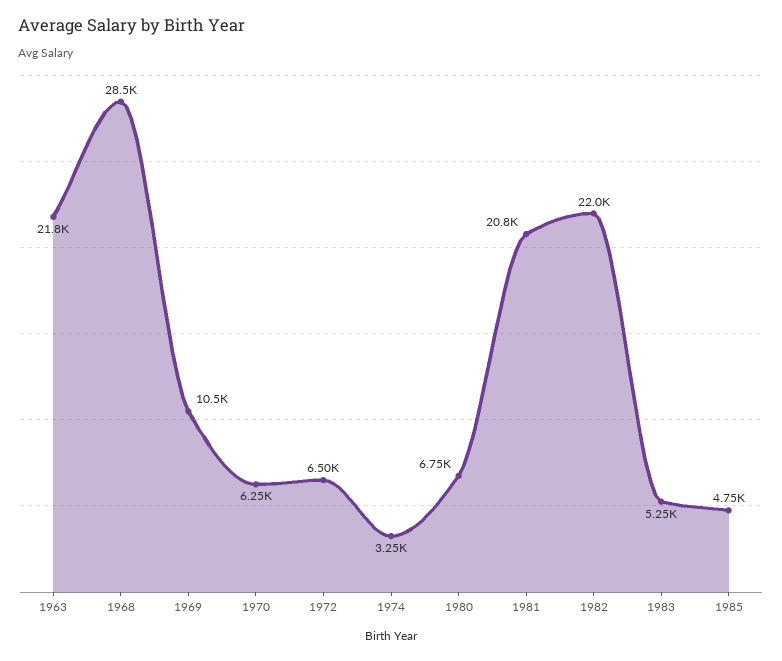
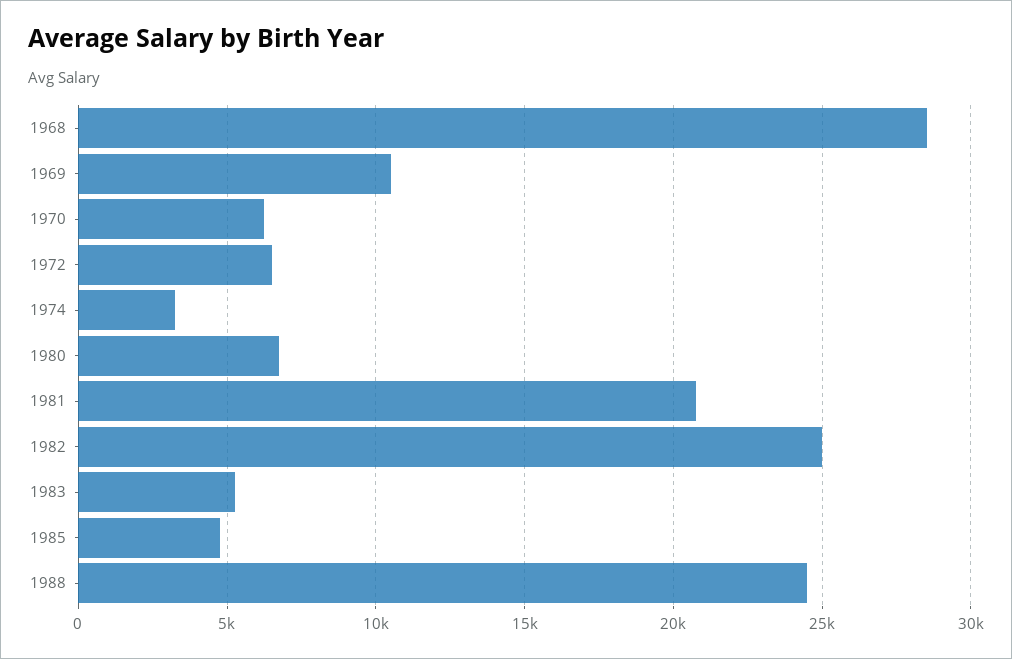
1963: 21800 -> none
1982: 22000 -> 25000
1988: none -> 24500

